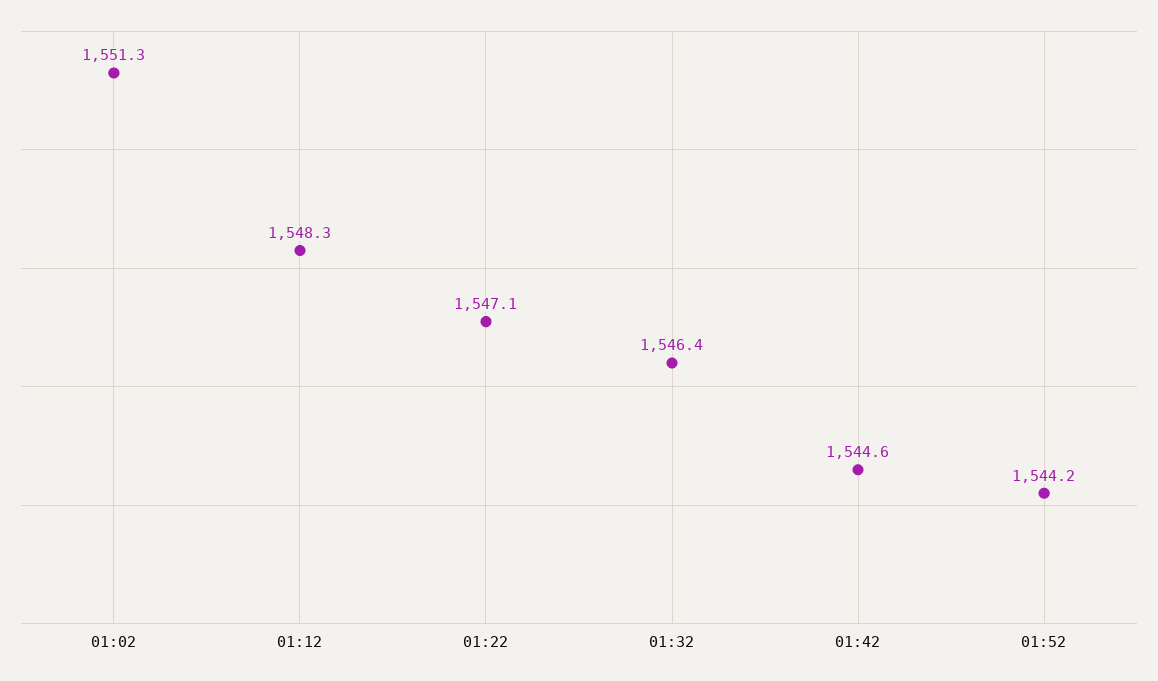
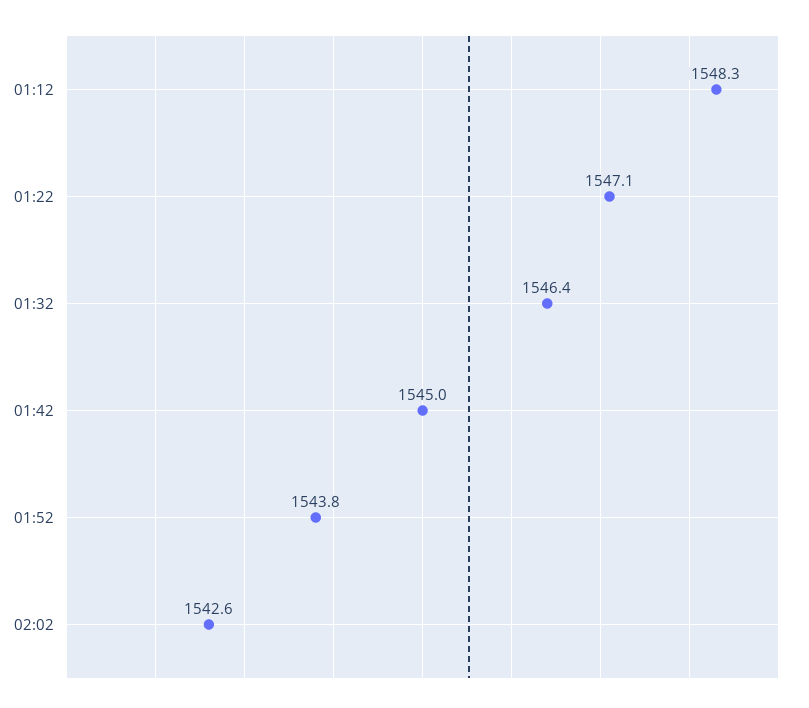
01:02: 1551.3 -> none
01:42: 1544.6 -> 1545
01:52: 1544.2 -> 1543.8
02:02: none -> 1542.6

